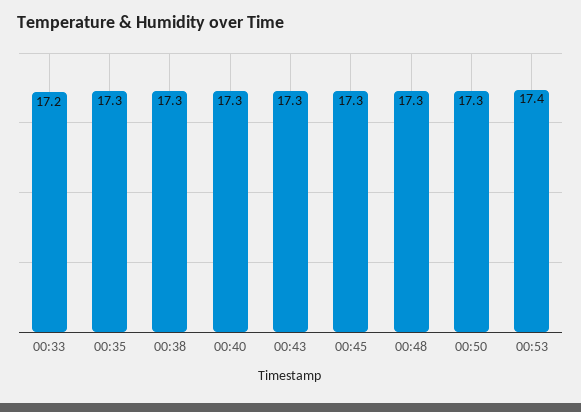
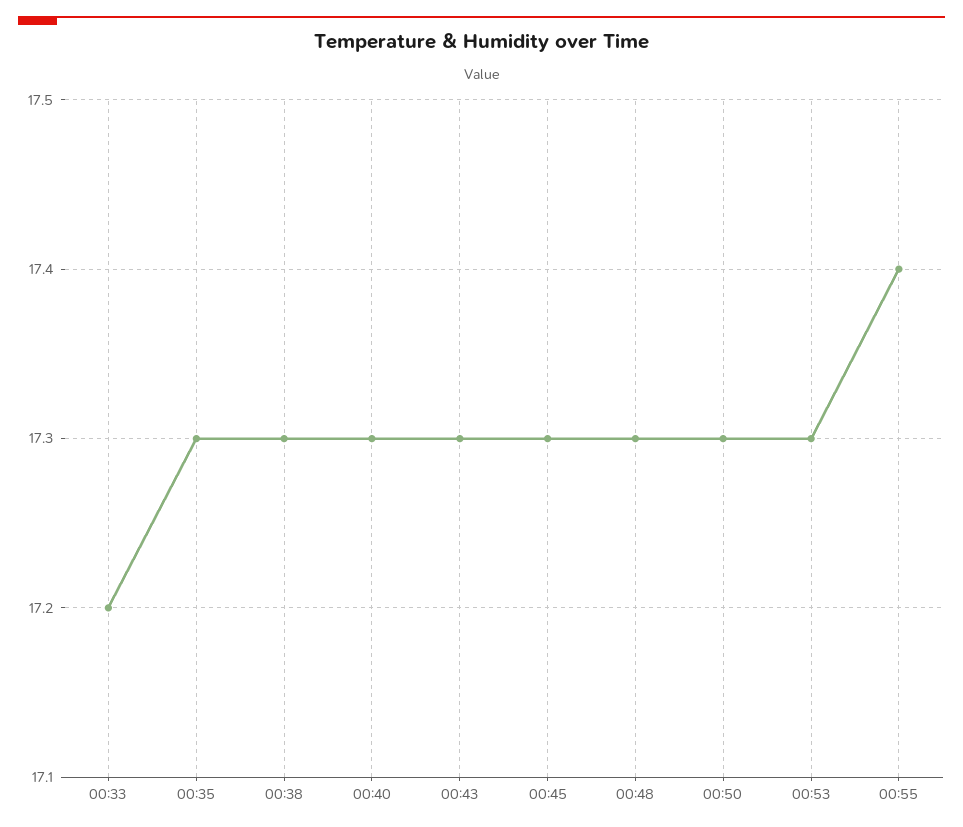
00:53: 17.4 -> 17.3
00:55: none -> 17.4

